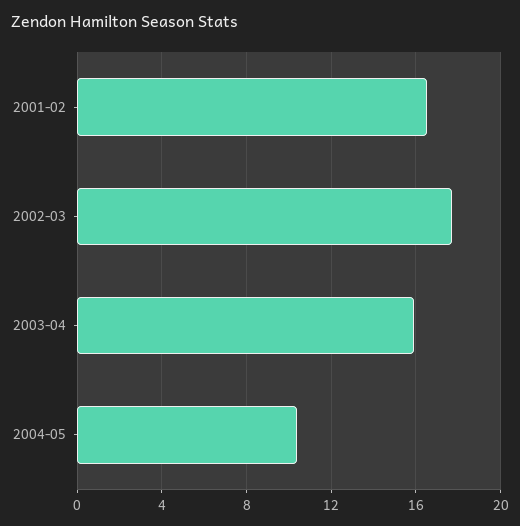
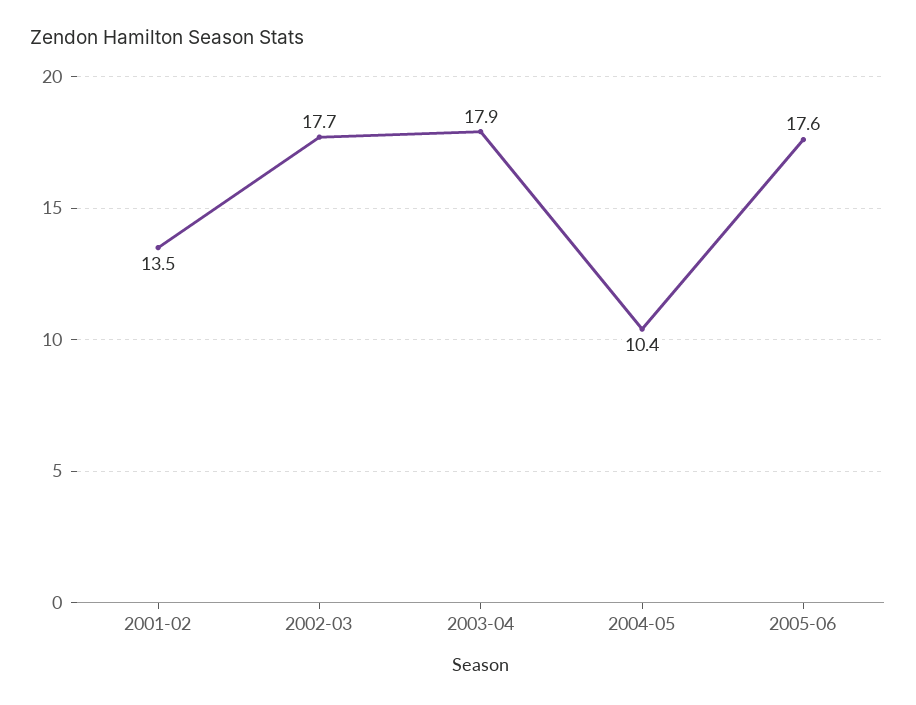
2001-02: 16.5 -> 13.5
2003-04: 16 -> 17.9
2005-06: none -> 17.6

